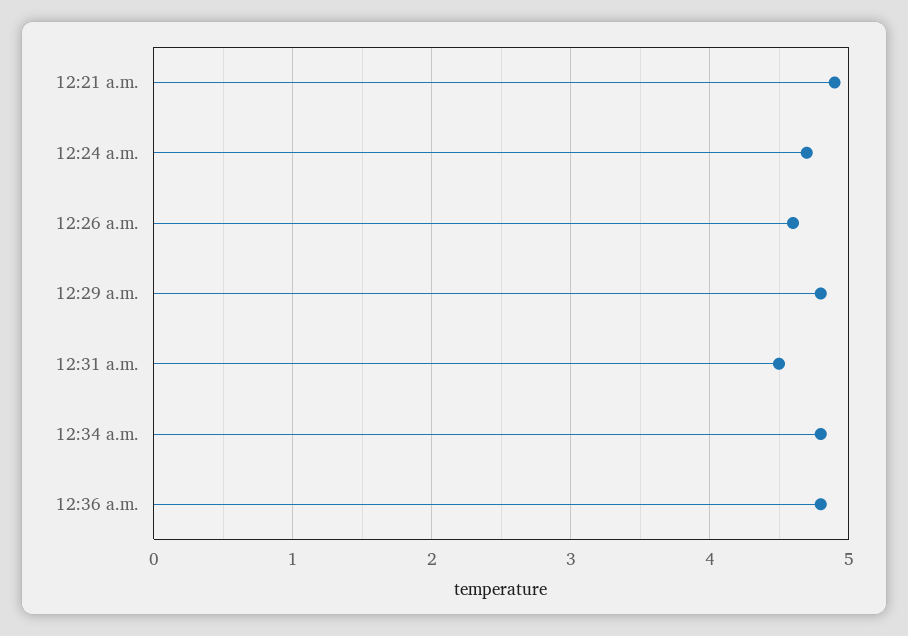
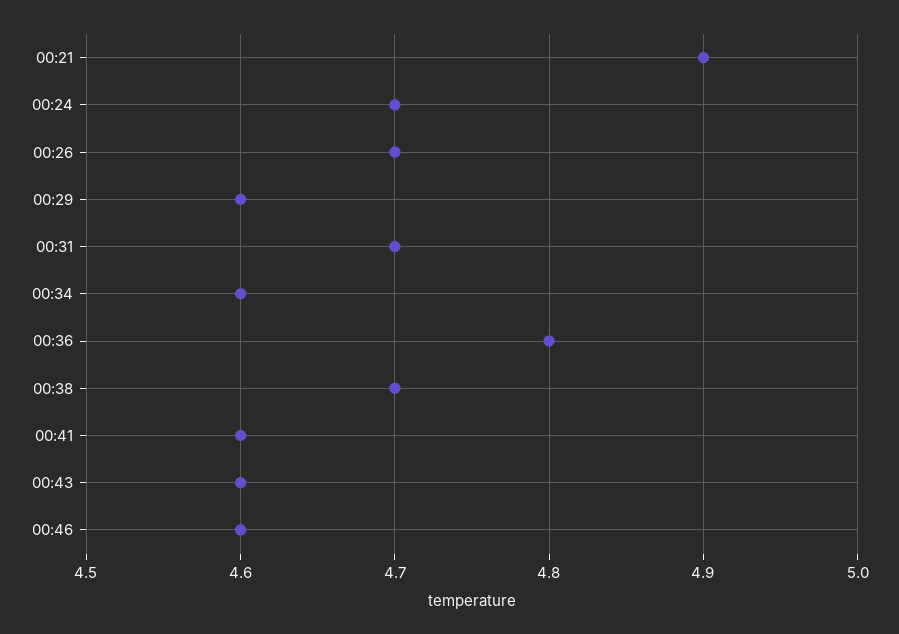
12:26 a.m.: 4.6 -> 4.7
12:29 a.m.: 4.8 -> 4.6
12:31 a.m.: 4.5 -> 4.7
12:34 a.m.: 4.8 -> 4.6
00:38: none -> 4.7
00:41: none -> 4.6
00:43: none -> 4.6
00:46: none -> 4.6

